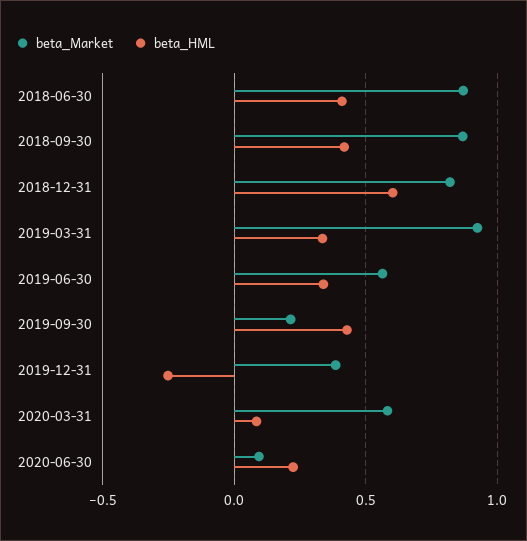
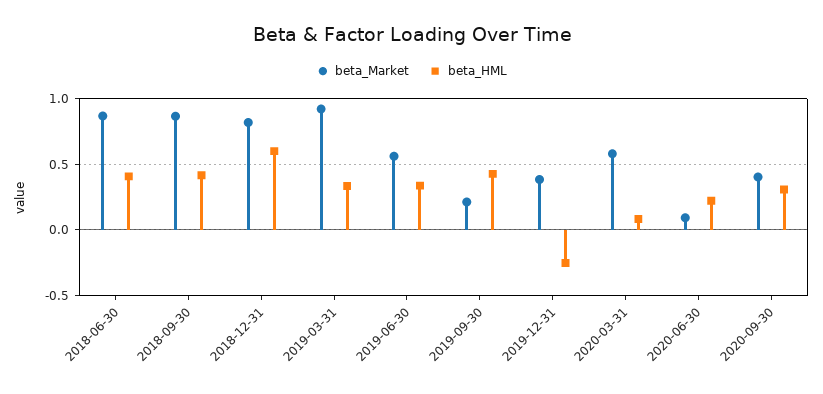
beta_Market, 2020-09-30: none -> 0.4
beta_HML, 2020-09-30: none -> 0.3

